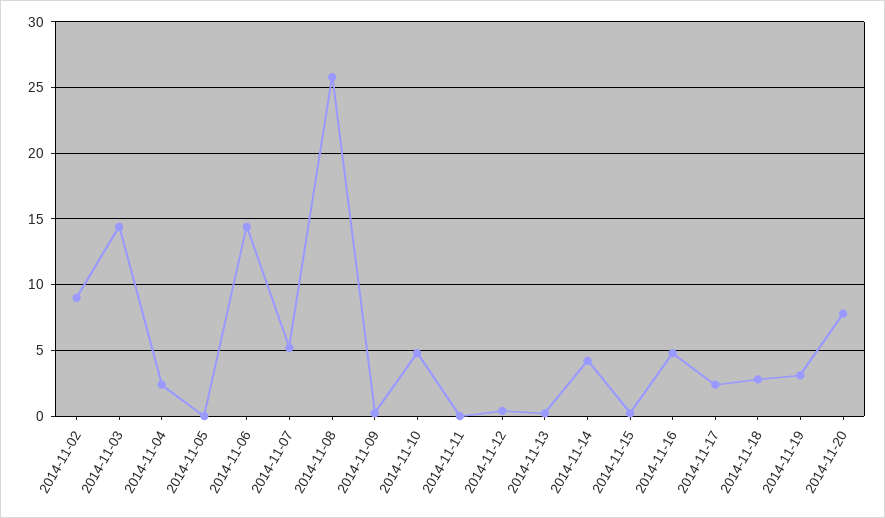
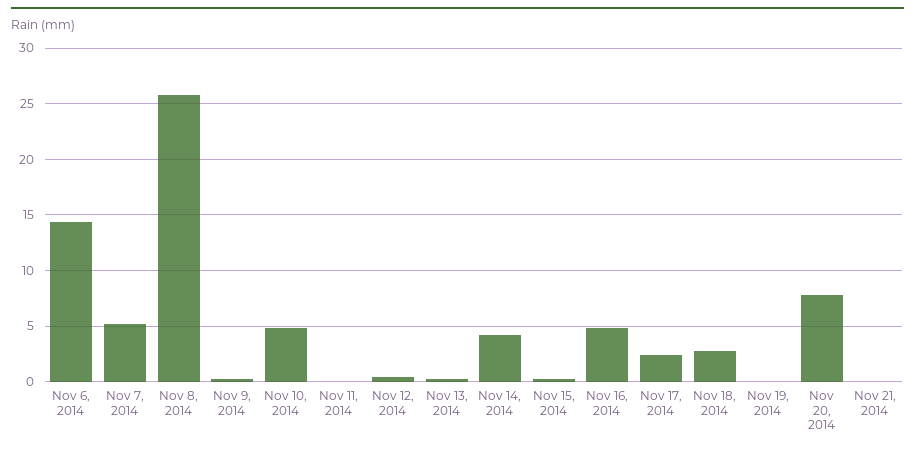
2014-11-02: 9 -> none
2014-11-03: 14.5 -> none
2014-11-04: 2.5 -> none
2014-11-05: 0 -> none
2014-11-19: 3 -> 0
Nov 21, 2014: none -> 0

